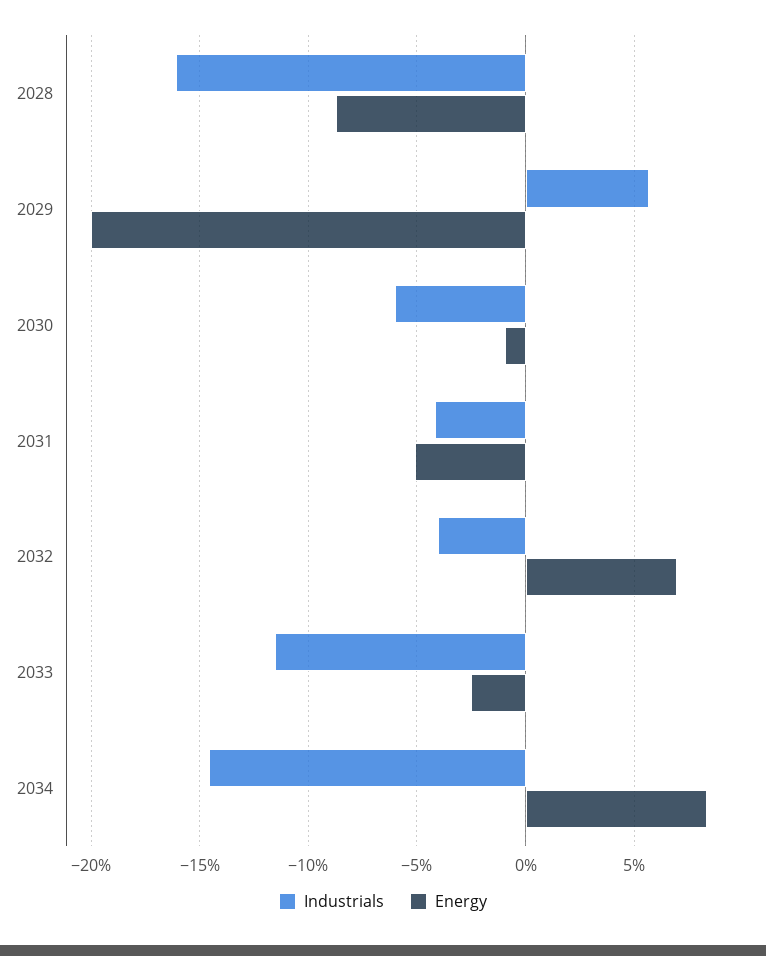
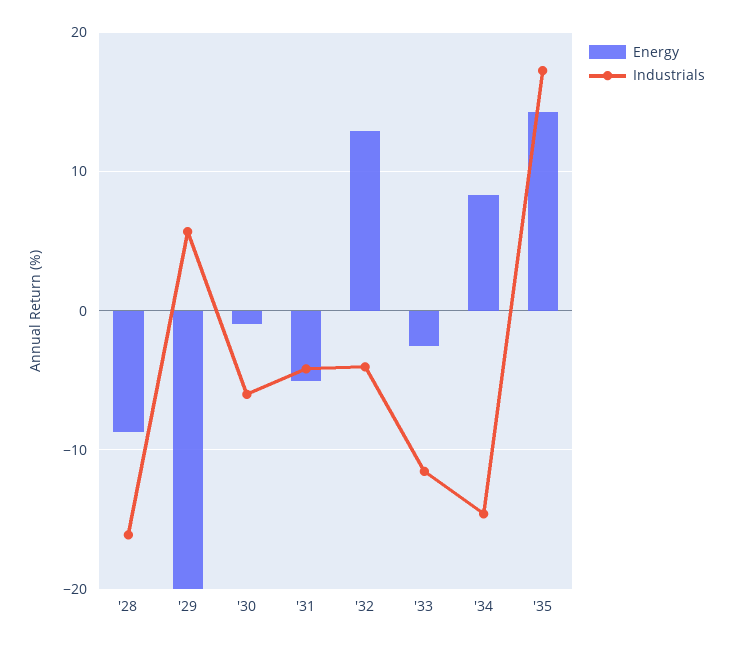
Energy, 2032: 7 -> 13
Energy, '35: none -> 14
Industrials, '35: none -> 17

